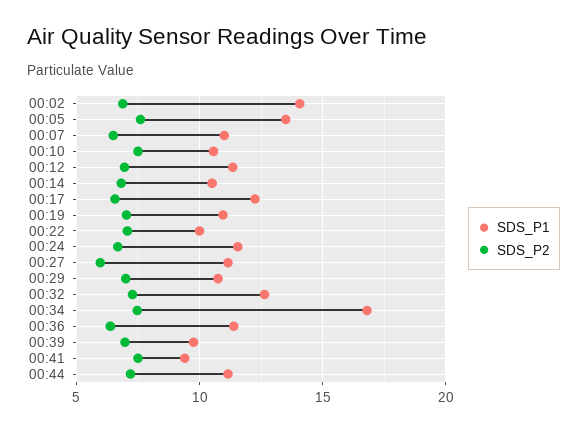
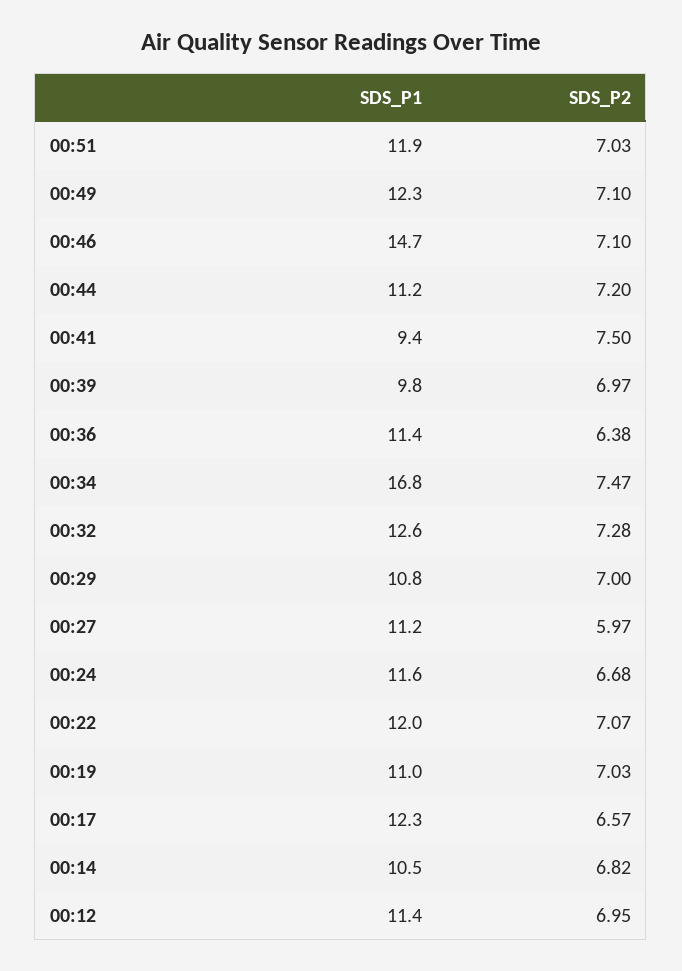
SDS_P1, 00:02: 14 -> none
SDS_P2, 00:02: 7 -> none
SDS_P1, 00:05: 13.5 -> none
SDS_P2, 00:05: 7.5 -> none
SDS_P1, 00:07: 11 -> none
SDS_P2, 00:07: 6.5 -> none
SDS_P1, 00:10: 10.5 -> none
SDS_P2, 00:10: 7.5 -> none
SDS_P1, 00:22: 10 -> 12
SDS_P1, 00:51: none -> 11.9
SDS_P2, 00:51: none -> 7.03
SDS_P1, 00:49: none -> 12.3
SDS_P2, 00:49: none -> 7.1
SDS_P1, 00:46: none -> 14.7
SDS_P2, 00:46: none -> 7.1

